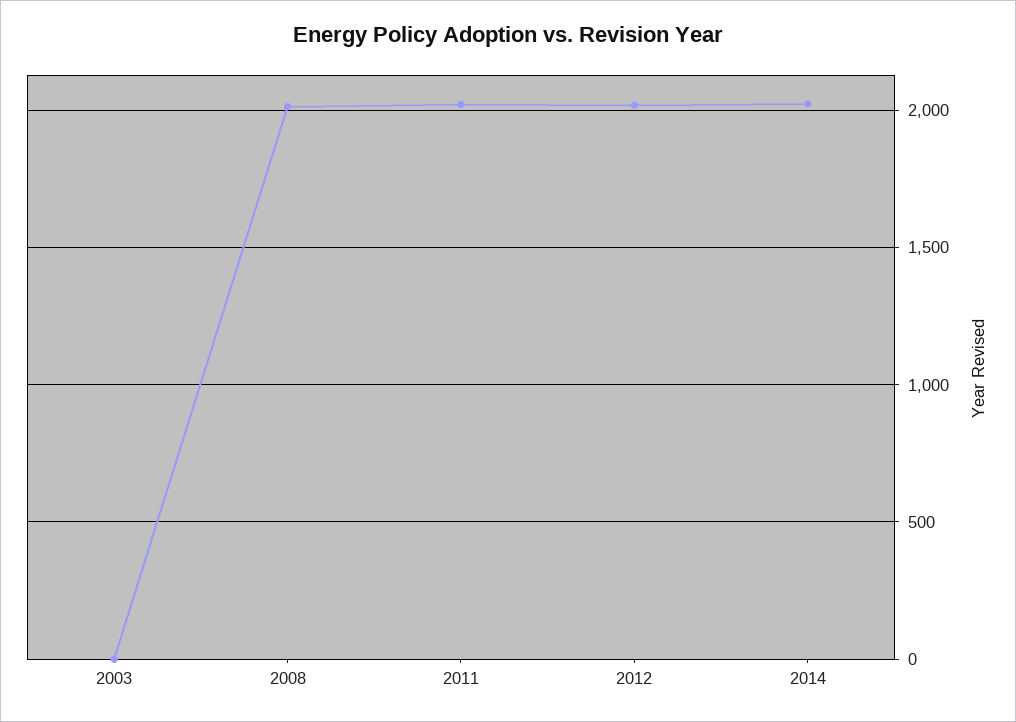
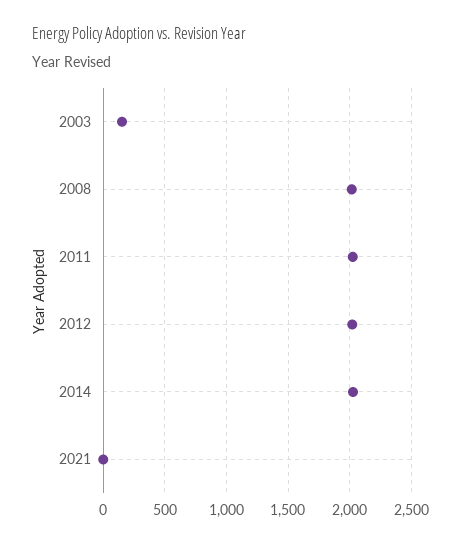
2003: 0 -> 150
2021: none -> 0

